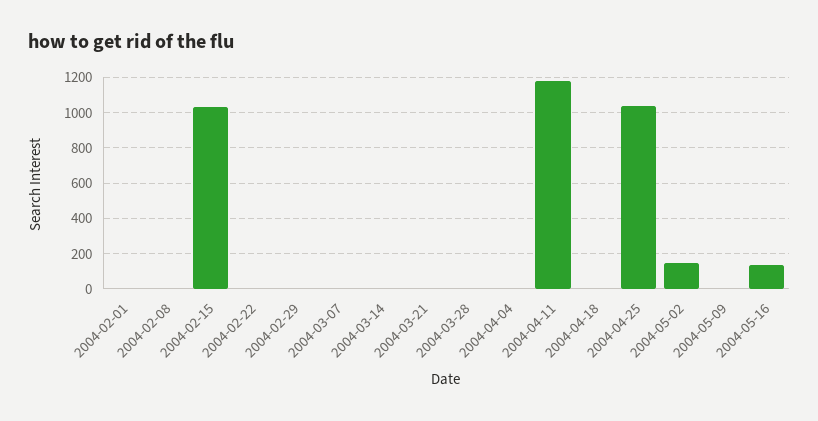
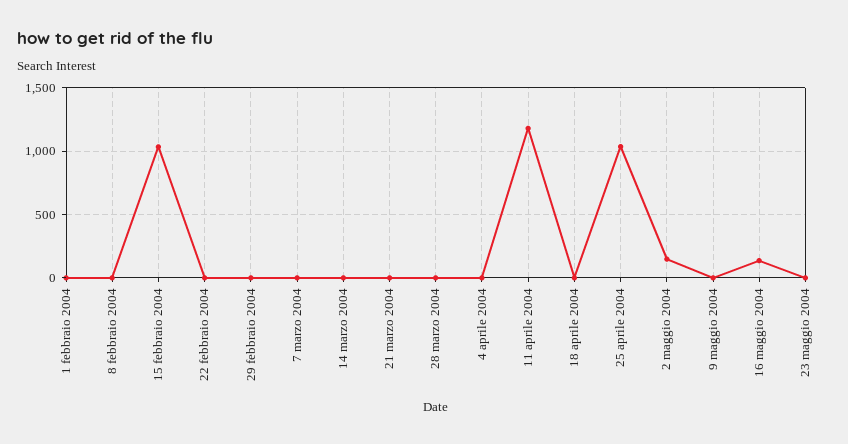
23 maggio 2004: none -> 0

